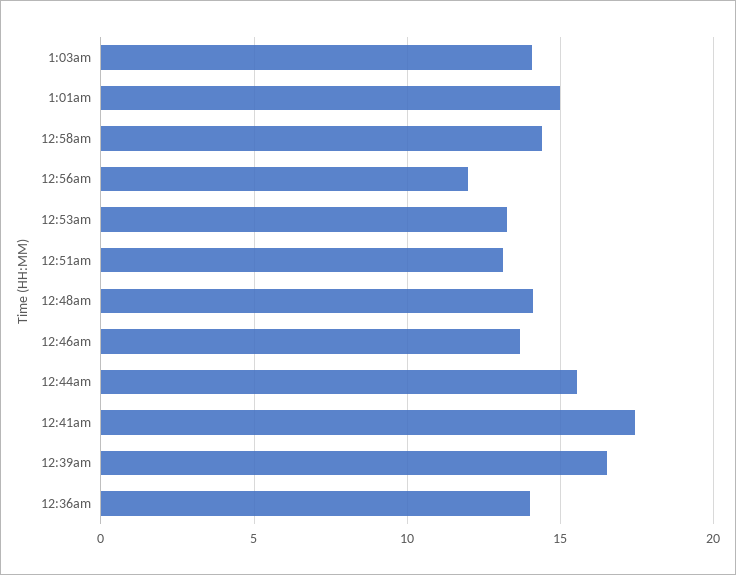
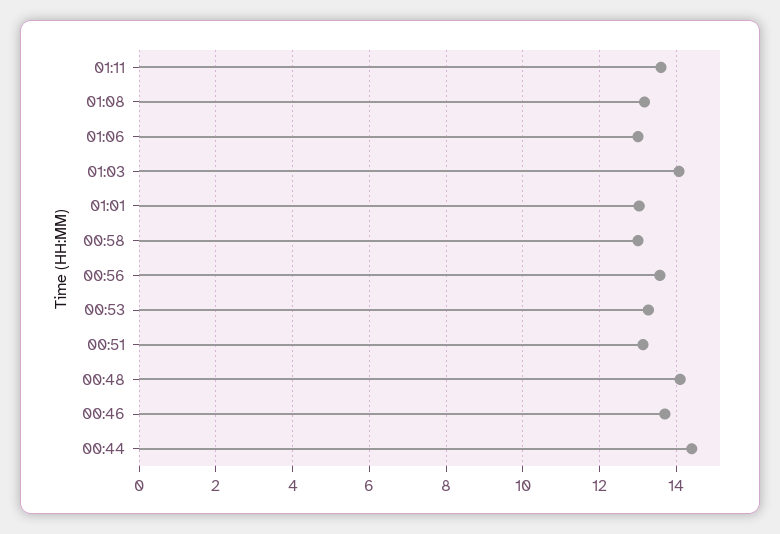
1:01am: 15 -> 13
12:58am: 14.5 -> 13
12:56am: 12 -> 13.6
12:44am: 15.5 -> 14.4
12:41am: 17.5 -> none
12:39am: 16.5 -> none
12:36am: 14 -> none
01:11: none -> 13.6
01:08: none -> 13.2
01:06: none -> 13

